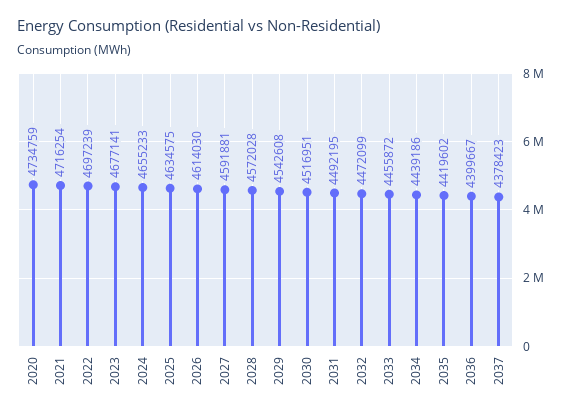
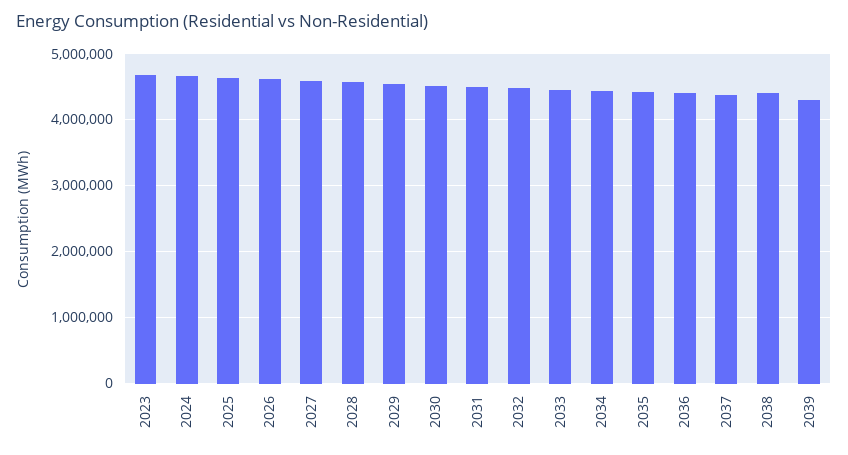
2020: 4734759 -> none
2021: 4716254 -> none
2022: 4697239 -> none
2038: none -> 4400000
2039: none -> 4300000

